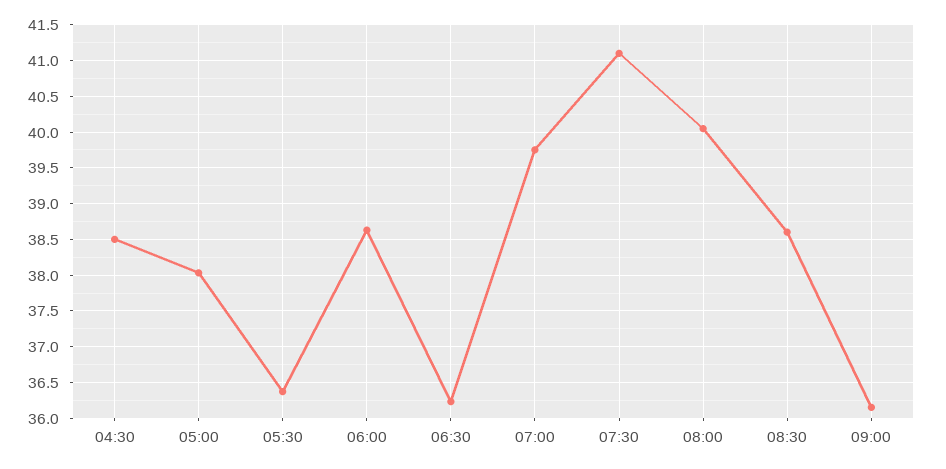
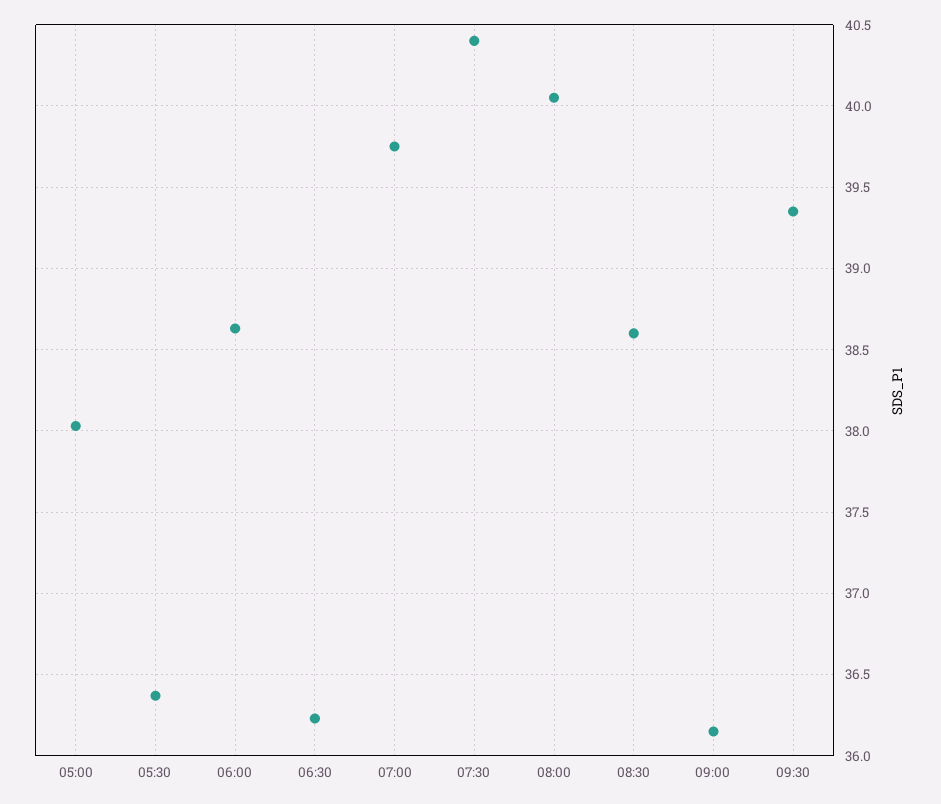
04:30: 38.5 -> none
07:30: 41.1 -> 40.4
09:30: none -> 39.35

